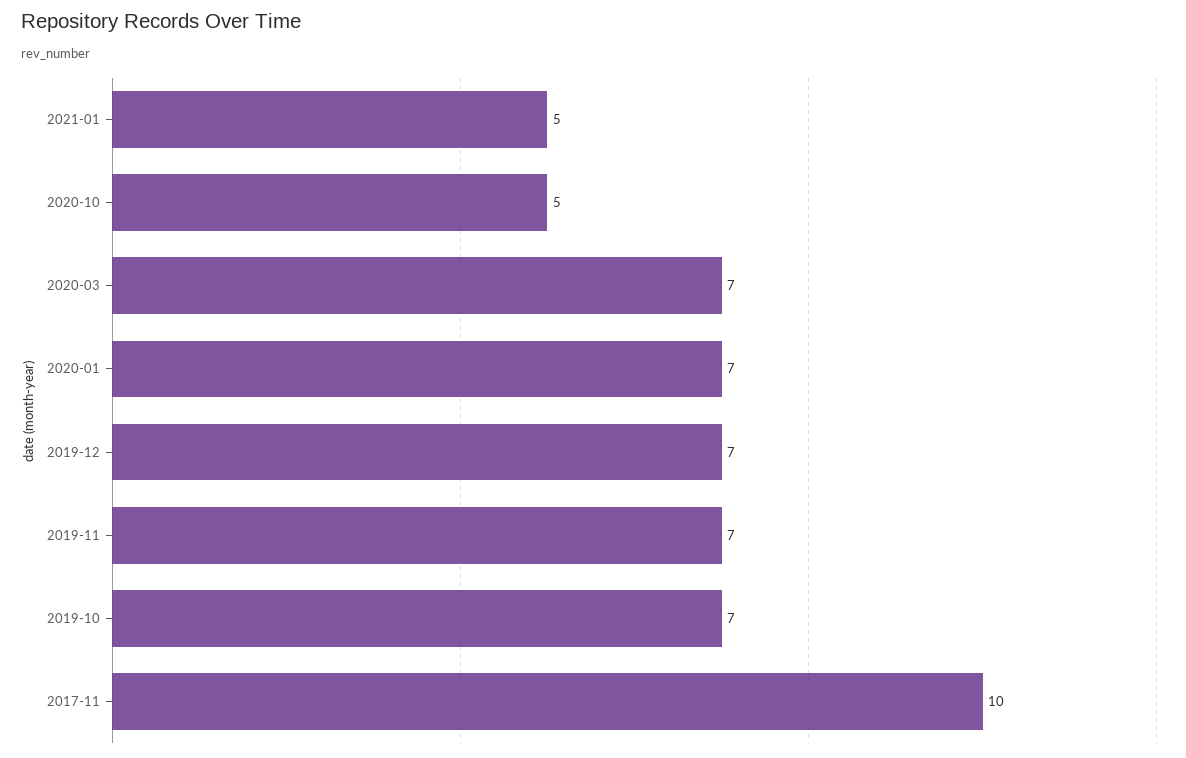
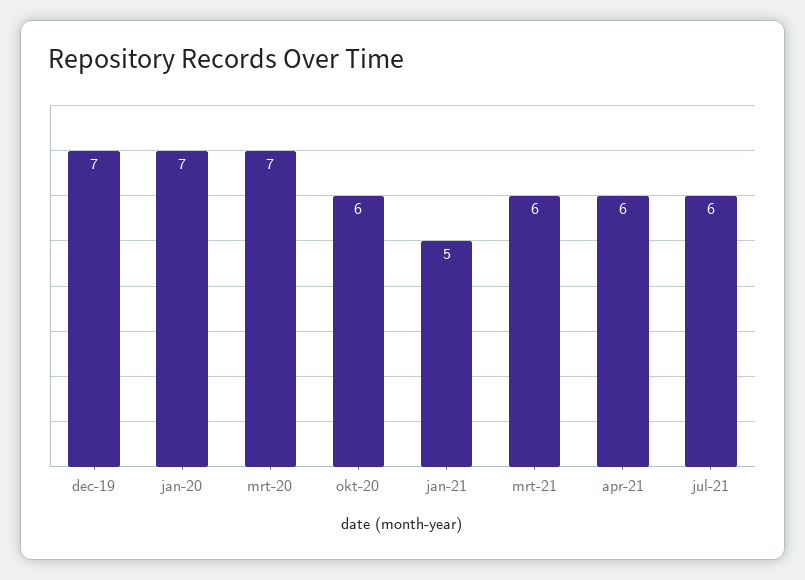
2020-10: 5 -> 6
2019-11: 7 -> none
2019-10: 7 -> none
2017-11: 10 -> none
mrt-21: none -> 6
apr-21: none -> 6
jul-21: none -> 6

